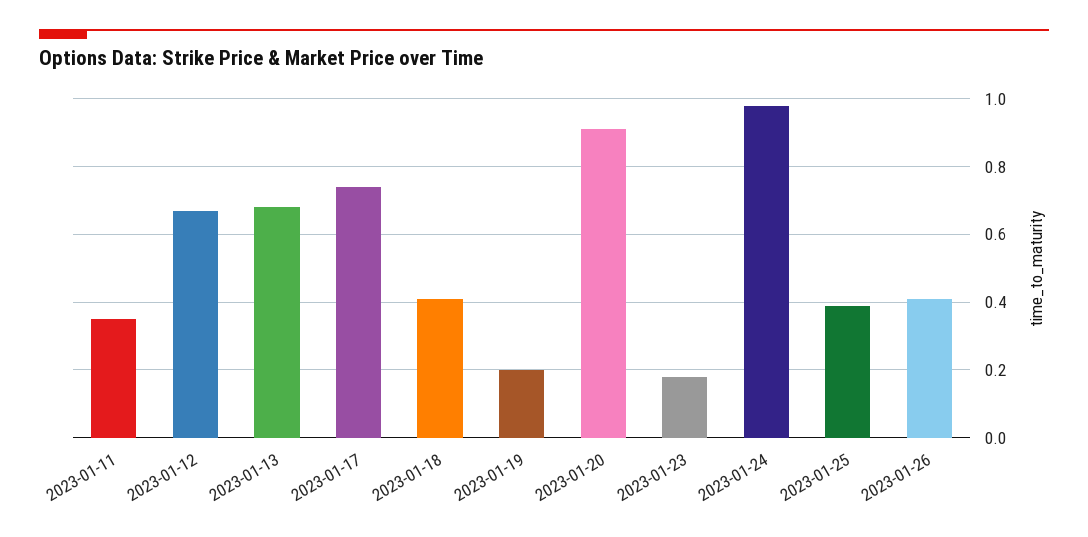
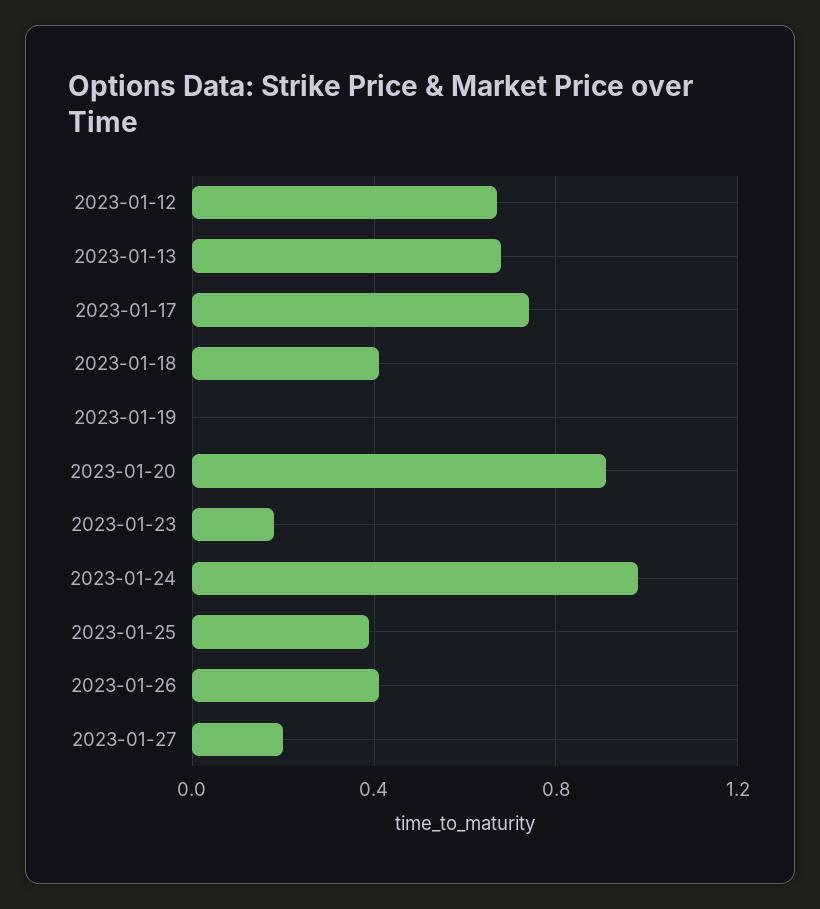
2023-01-11: 0.35 -> none
2023-01-19: 0.2 -> 0
2023-01-27: none -> 0.2

